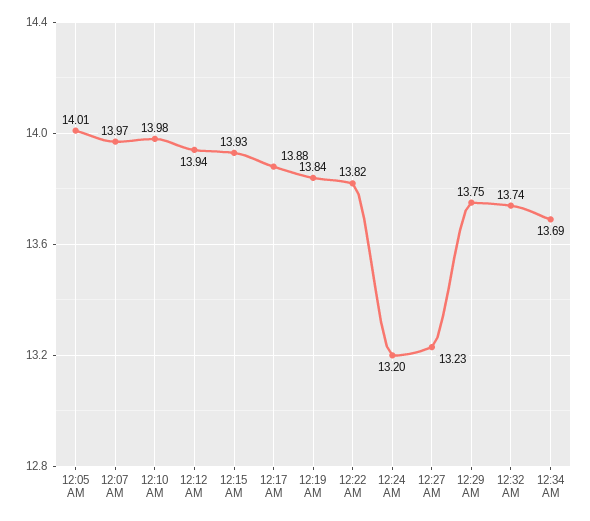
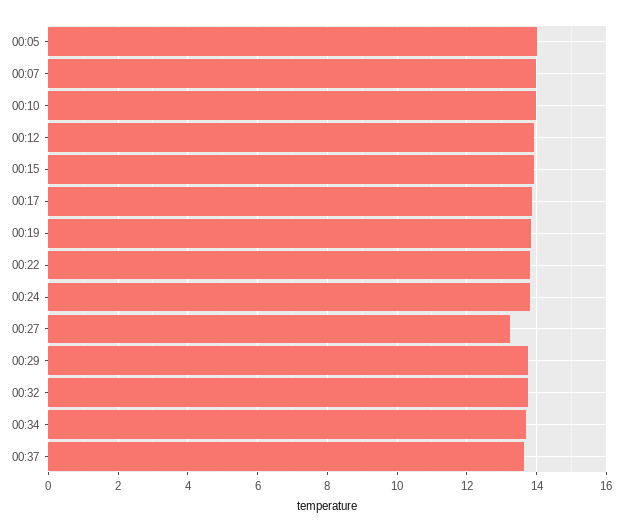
12:24 AM: 13.2 -> 13.8
00:37: none -> 13.6

